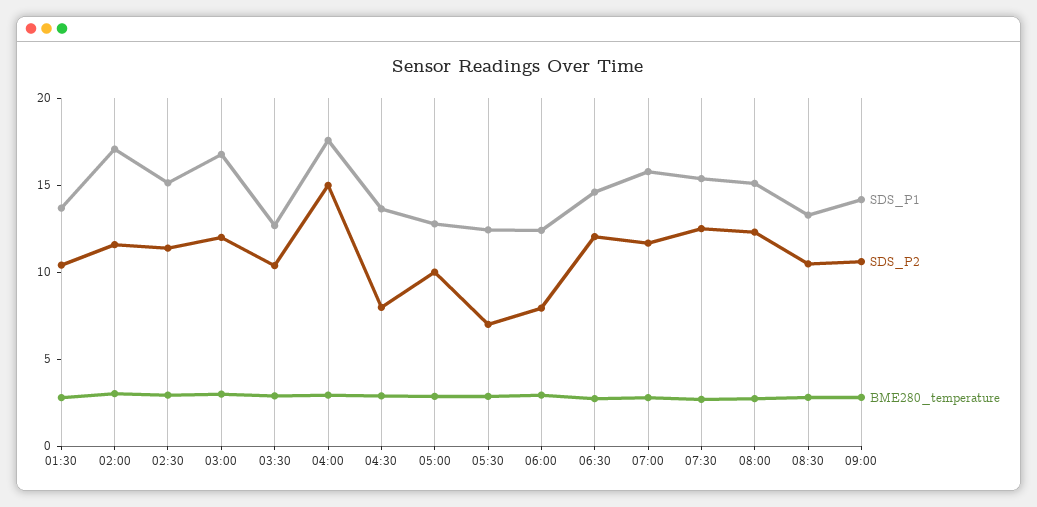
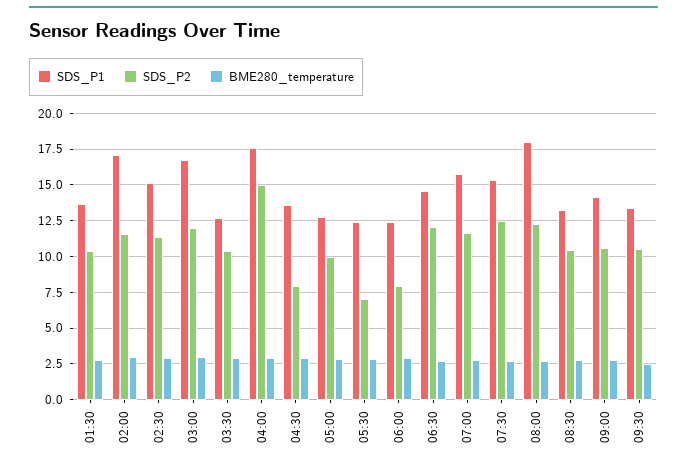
SDS_P1, 08:00: 15 -> 18
SDS_P1, 09:30: none -> 13.5
SDS_P2, 09:30: none -> 10.5
BME280_temperature, 09:30: none -> 2.5

